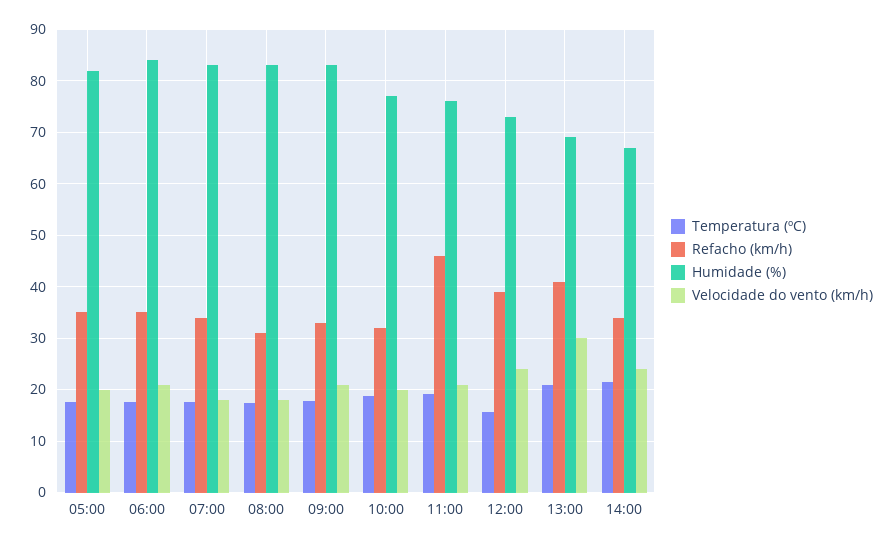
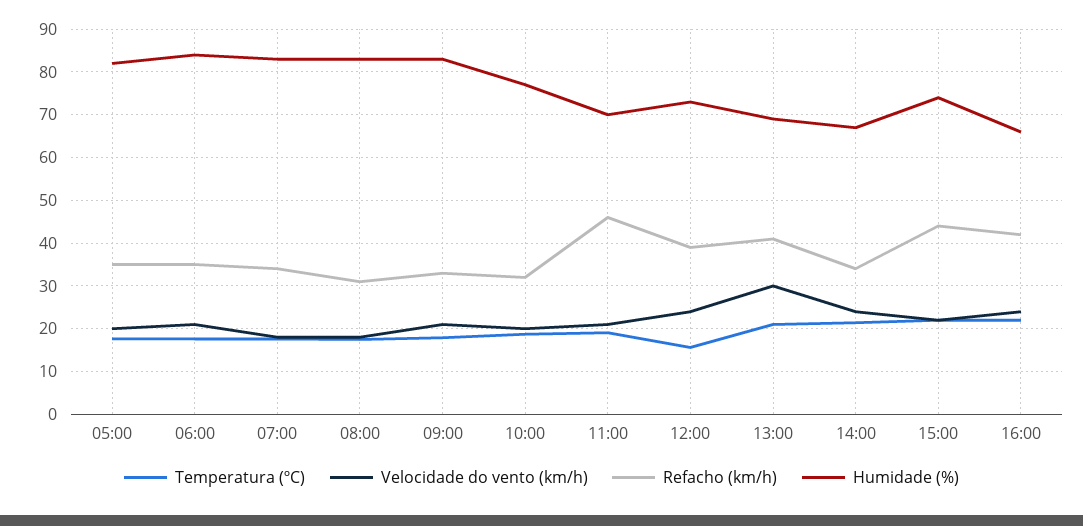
Humidade (%), 11:00: 76 -> 70
Temperatura (ºC), 15:00: none -> 22
Velocidade do vento (km/h), 15:00: none -> 22
Refacho (km/h), 15:00: none -> 44
Humidade (%), 15:00: none -> 74
Temperatura (ºC), 16:00: none -> 22
Velocidade do vento (km/h), 16:00: none -> 24
Refacho (km/h), 16:00: none -> 42
Humidade (%), 16:00: none -> 66

